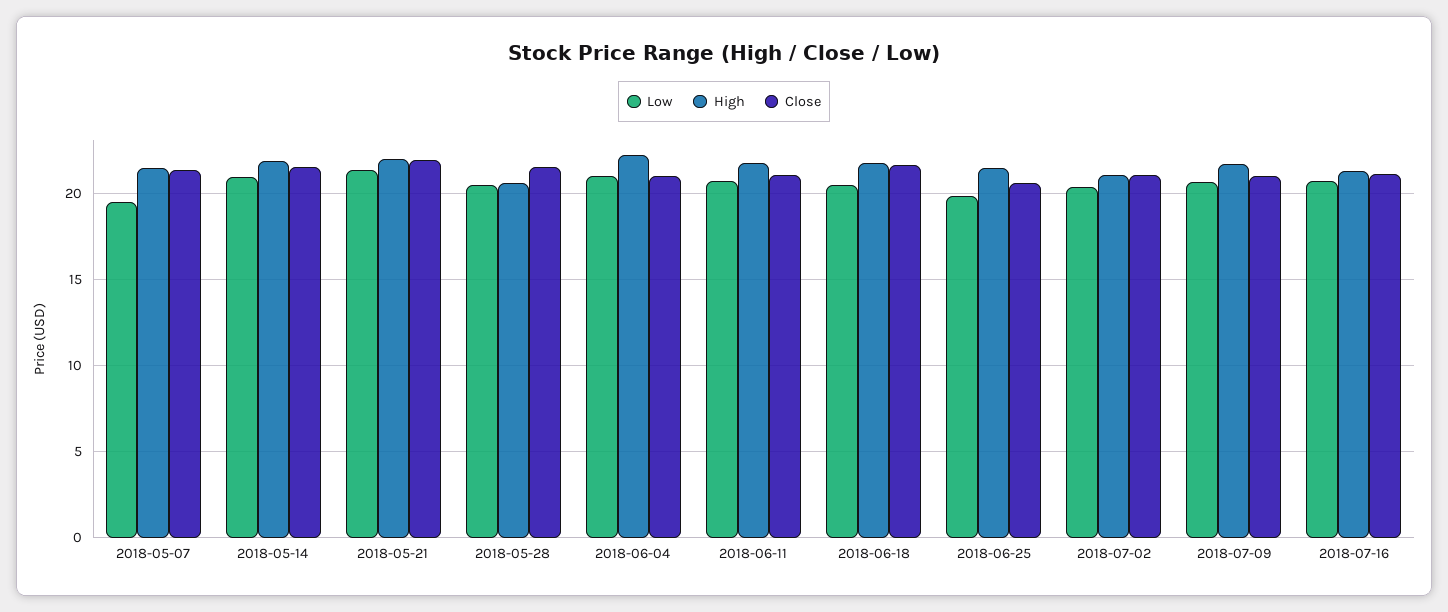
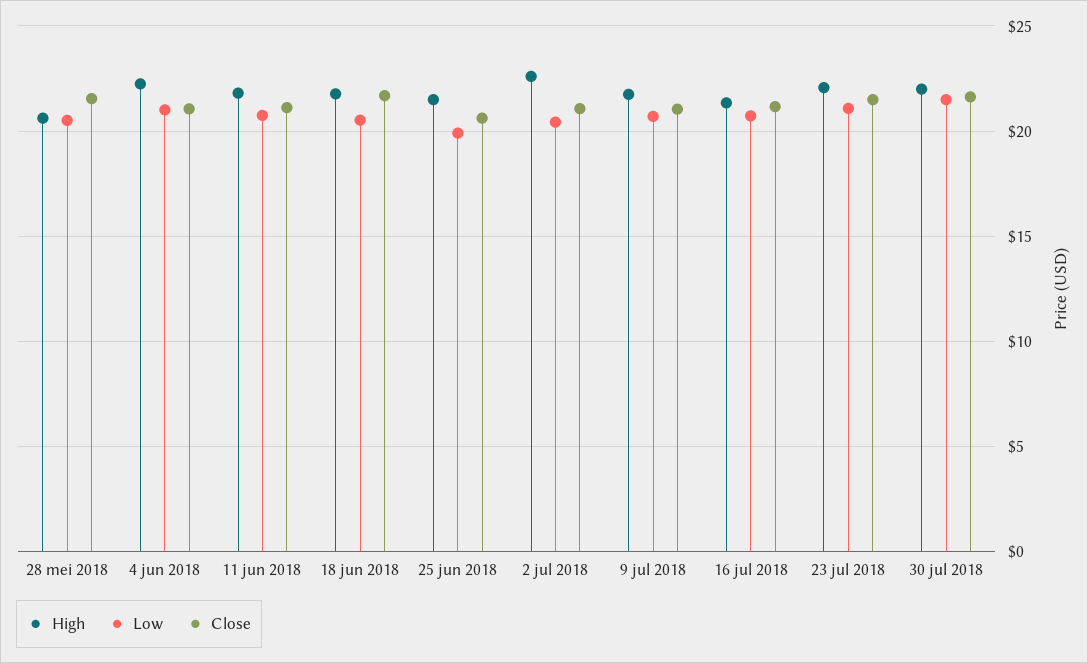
Low, 2018-05-07: 19.5 -> none
High, 2018-05-07: 21.5 -> none
Close, 2018-05-07: 21.5 -> none
Low, 2018-05-14: 21 -> none
High, 2018-05-14: 22 -> none
Close, 2018-05-14: 21.5 -> none
Low, 2018-05-21: 21.5 -> none
High, 2018-05-21: 22 -> none
Close, 2018-05-21: 22 -> none
High, 2018-07-02: 21 -> 22.5
High, 23 jul 2018: none -> 22
Low, 23 jul 2018: none -> 21
Close, 23 jul 2018: none -> 21.5
High, 30 jul 2018: none -> 22
Low, 30 jul 2018: none -> 21.5
Close, 30 jul 2018: none -> 21.5

